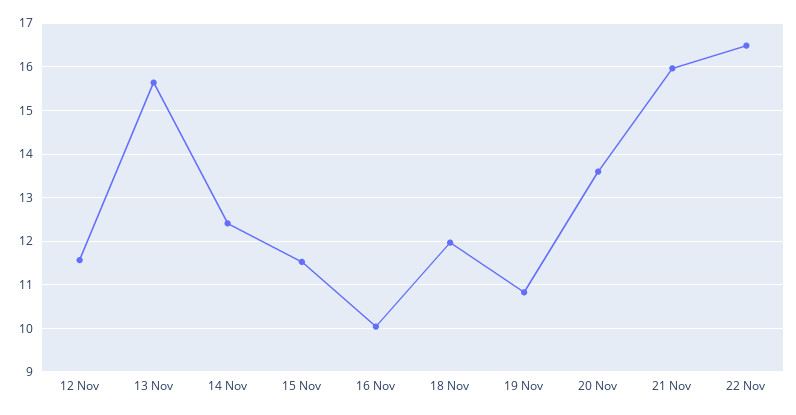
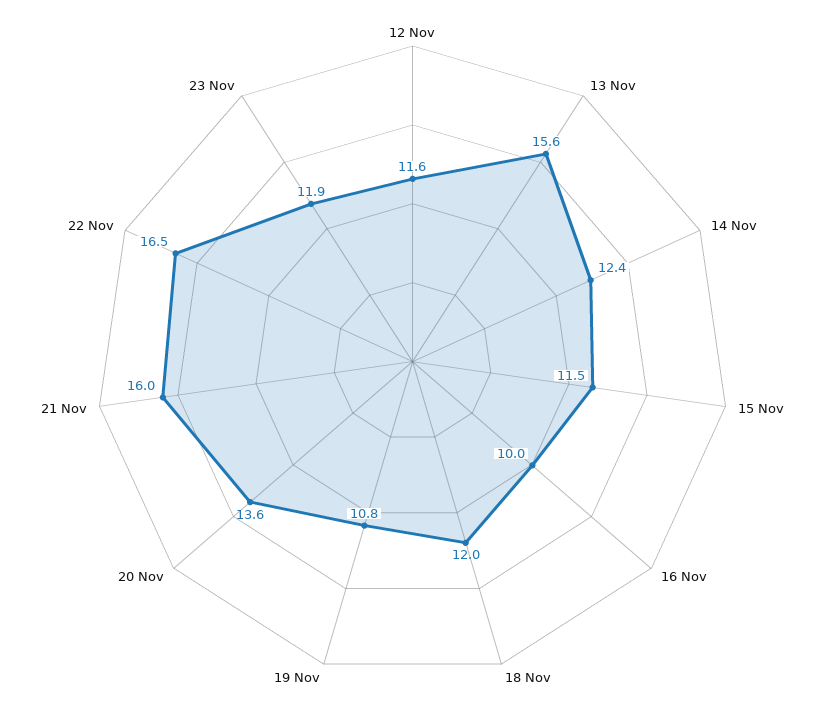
23 Nov: none -> 11.9

